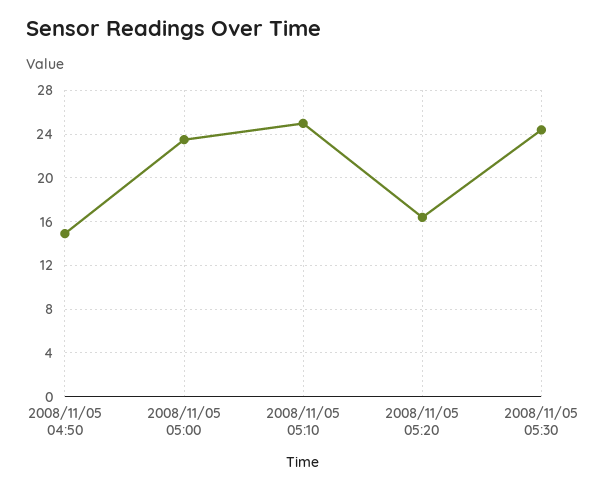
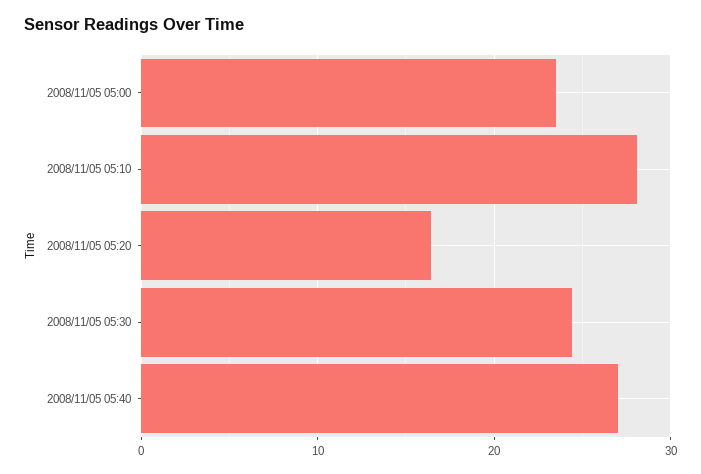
2008/11/05 04:50: 15 -> none
2008/11/05 05:10: 25 -> 28
2008/11/05 05:40: none -> 27

